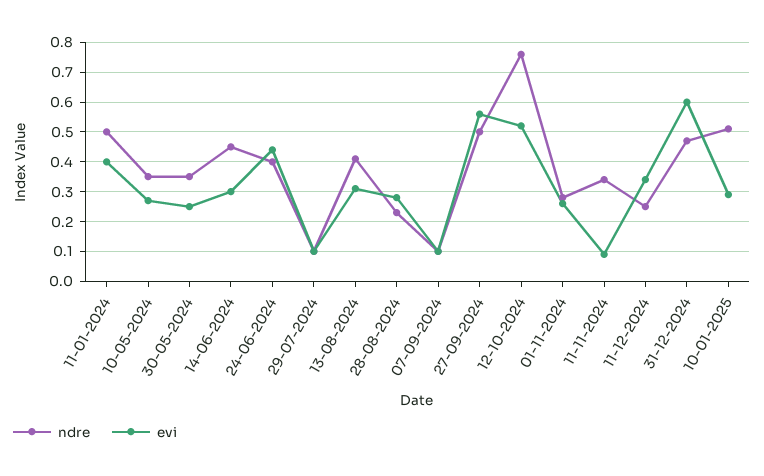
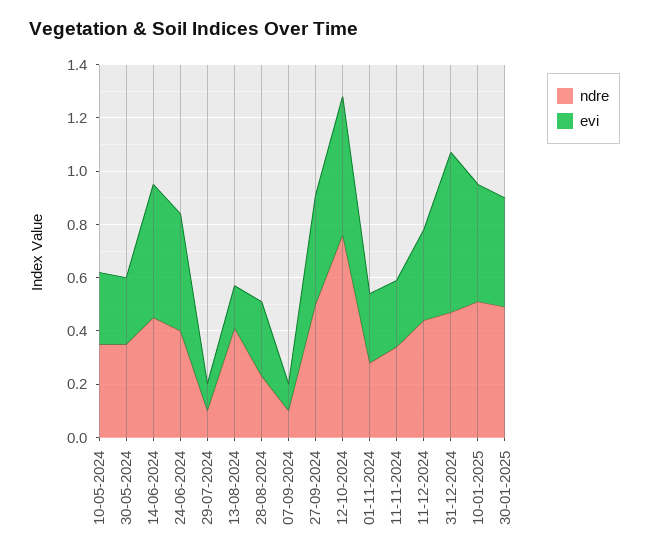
ndre, 11-01-2024: 0.5 -> none
evi, 11-01-2024: 0.4 -> none
evi, 14-06-2024: 0.3 -> 0.5
evi, 13-08-2024: 0.3 -> 0.15
evi, 27-09-2024: 0.55 -> 0.4
evi, 11-11-2024: 0.1 -> 0.25
ndre, 11-12-2024: 0.25 -> 0.45
evi, 10-01-2025: 0.3 -> 0.45
ndre, 30-01-2025: none -> 0.5
evi, 30-01-2025: none -> 0.4

